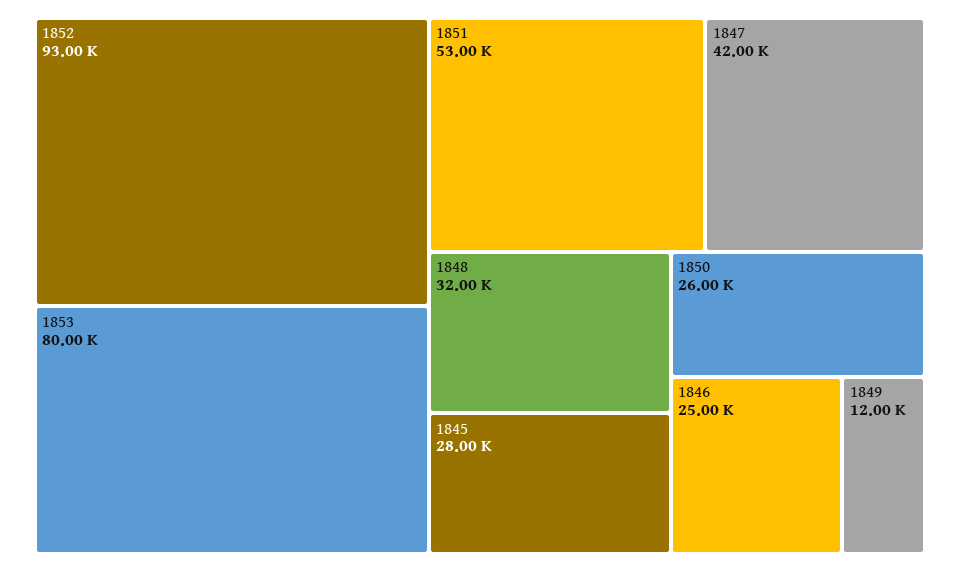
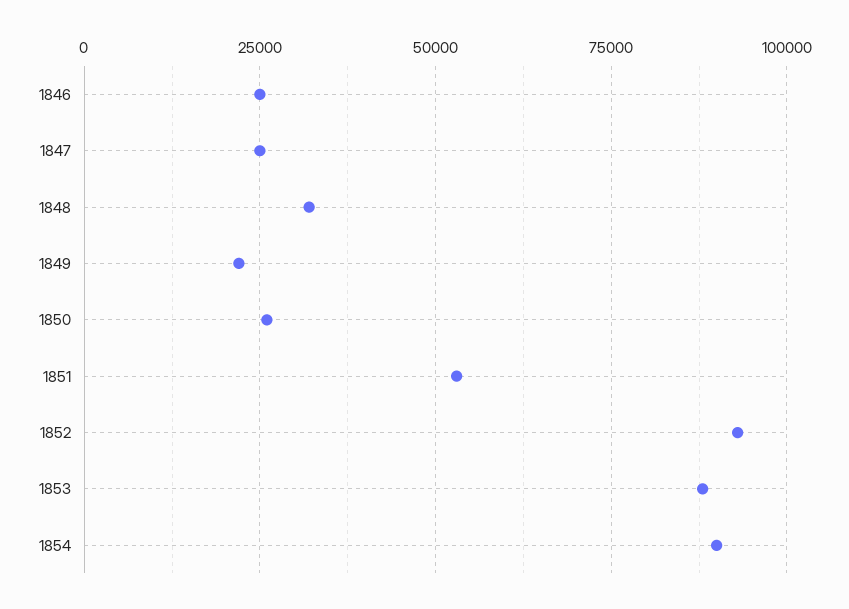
1853: 80000 -> 87500
1847: 42000 -> 25000
1845: 28000 -> none
1849: 12000 -> 22500
1854: none -> 90000

